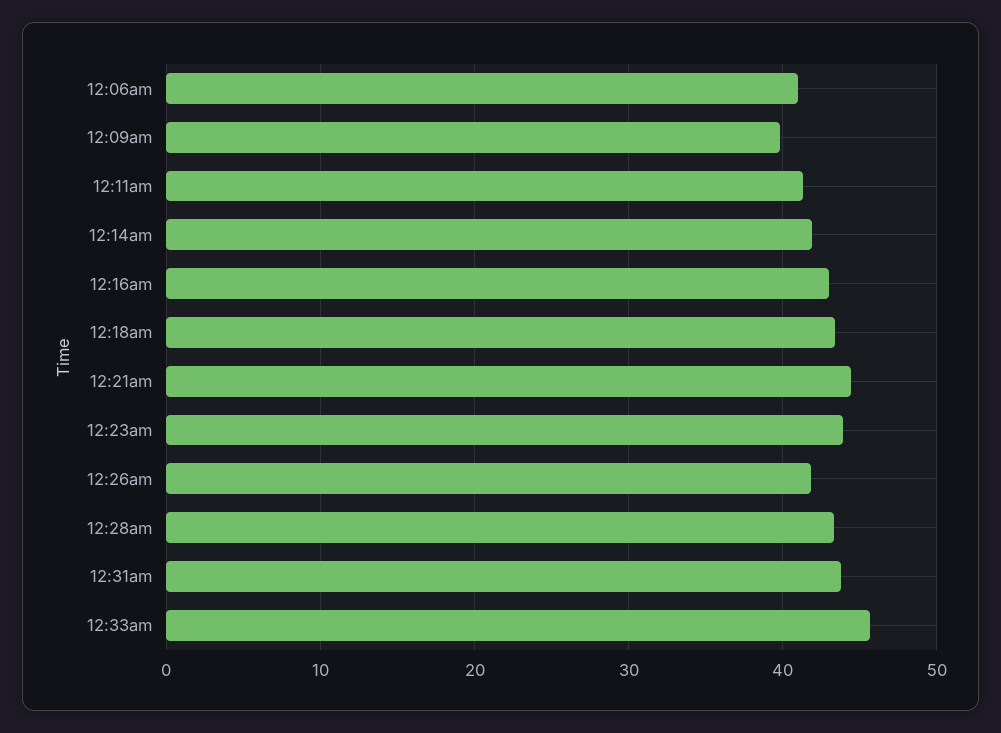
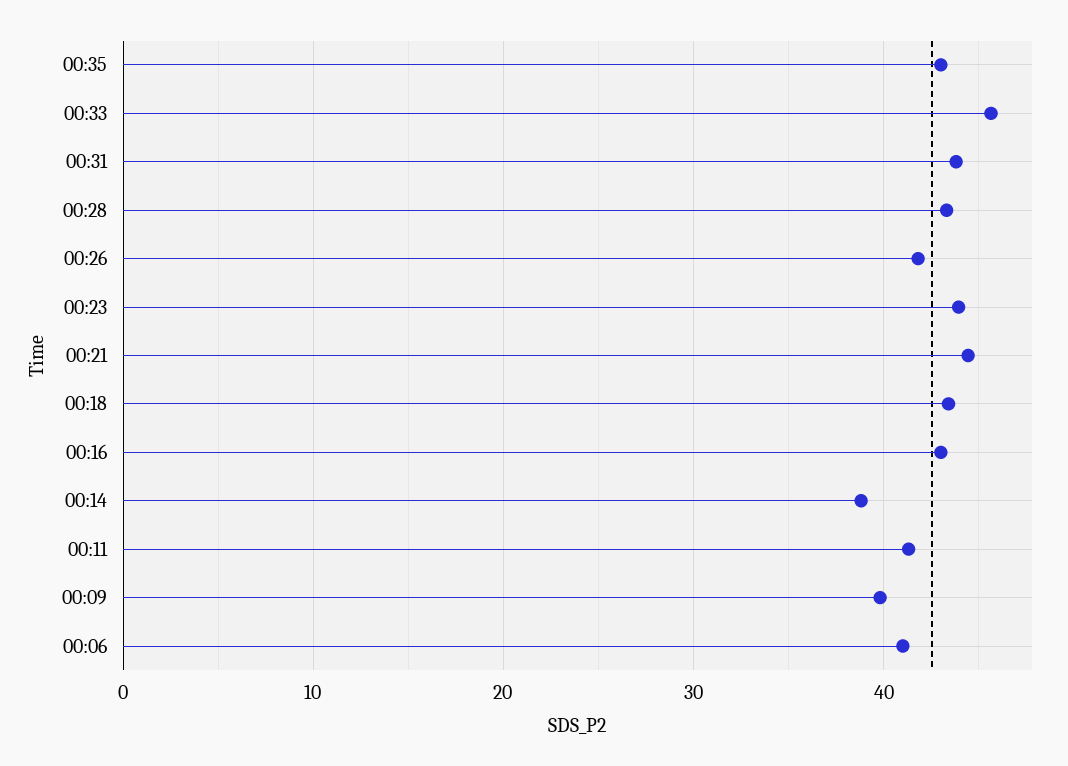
12:14am: 42 -> 39
00:35: none -> 43

